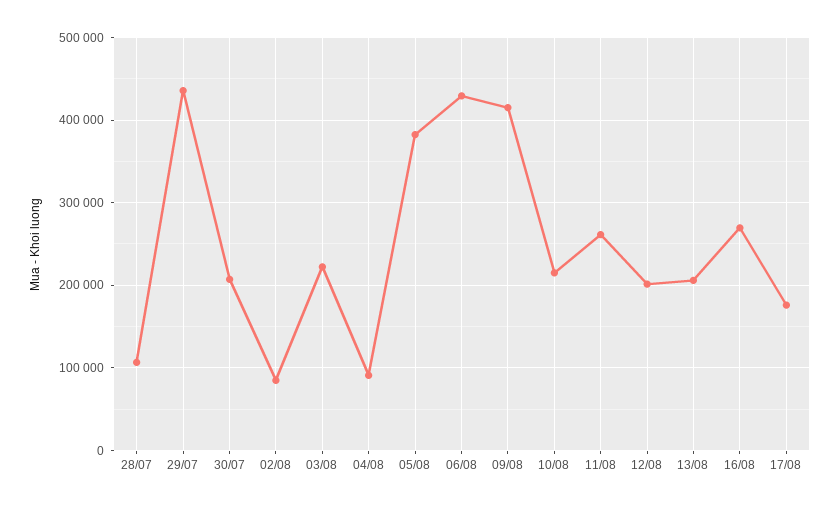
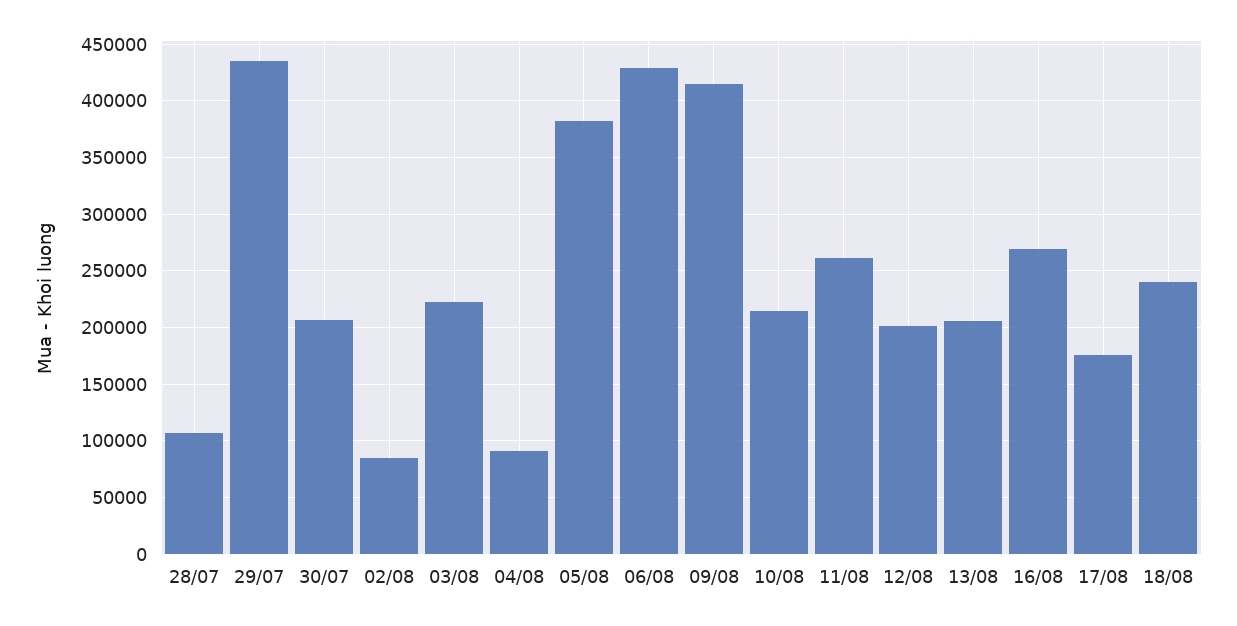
18/08: none -> 240000

